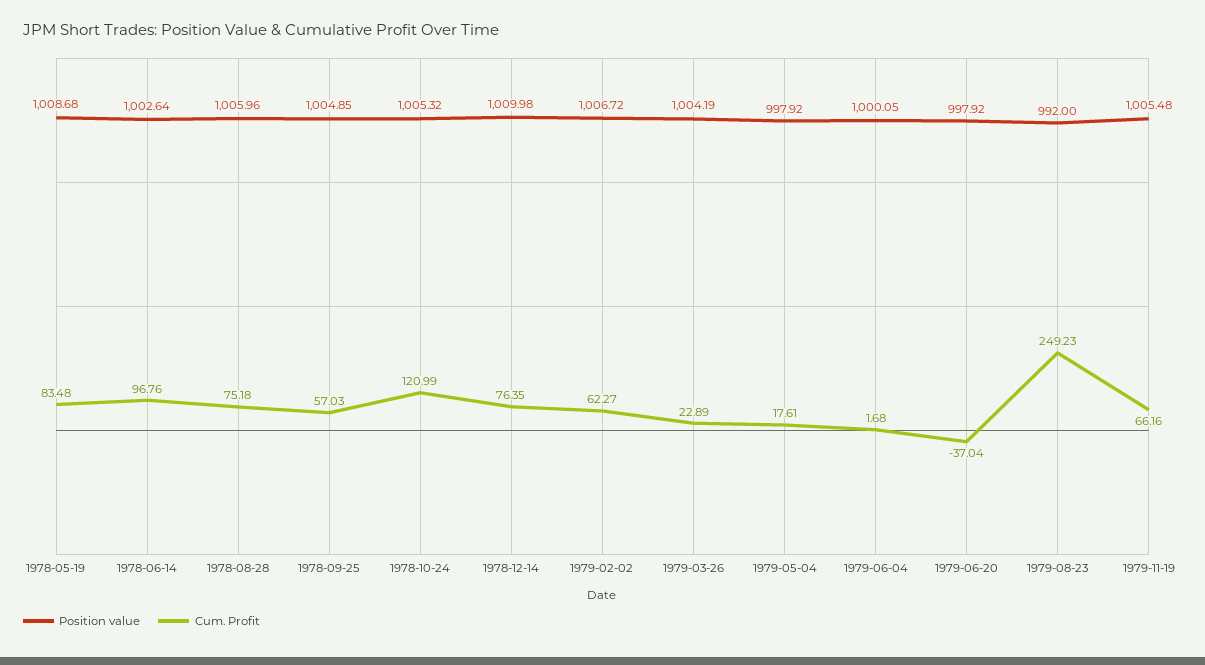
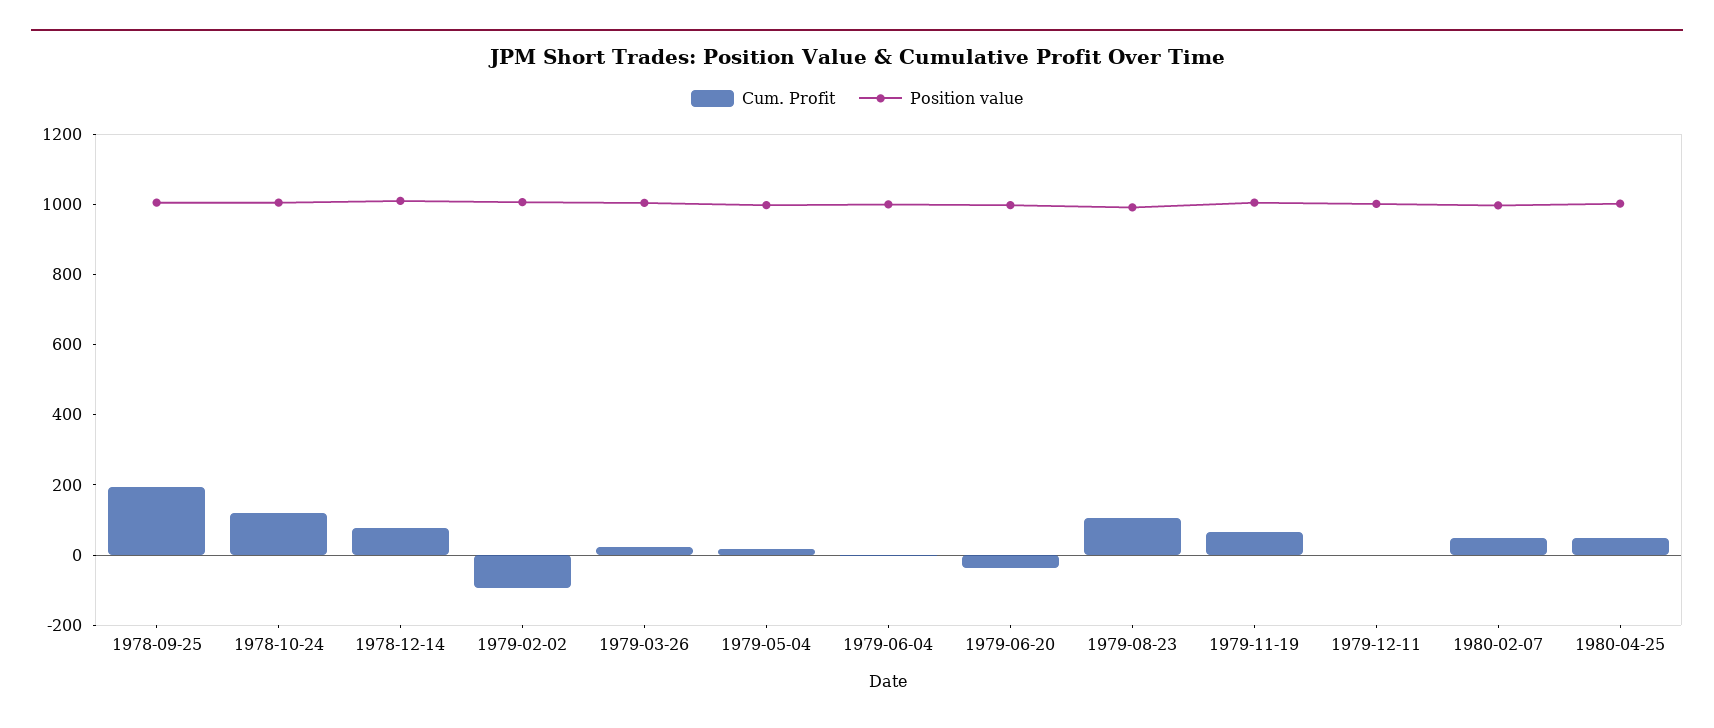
Position value, 1978-05-19: 1008.68 -> none
Cum. Profit, 1978-05-19: 83.48 -> none
Position value, 1978-06-14: 1002.64 -> none
Cum. Profit, 1978-06-14: 96.76 -> none
Position value, 1978-08-28: 1005.96 -> none
Cum. Profit, 1978-08-28: 75.18 -> none
Cum. Profit, 1978-09-25: 57.03 -> 200
Cum. Profit, 1979-02-02: 62.27 -> -100
Cum. Profit, 1979-08-23: 249.23 -> 100
Cum. Profit, 1979-12-11: none -> 0
Position value, 1979-12-11: none -> 1000
Cum. Profit, 1980-02-07: none -> 50
Position value, 1980-02-07: none -> 1000
Cum. Profit, 1980-04-25: none -> 50
Position value, 1980-04-25: none -> 1000

